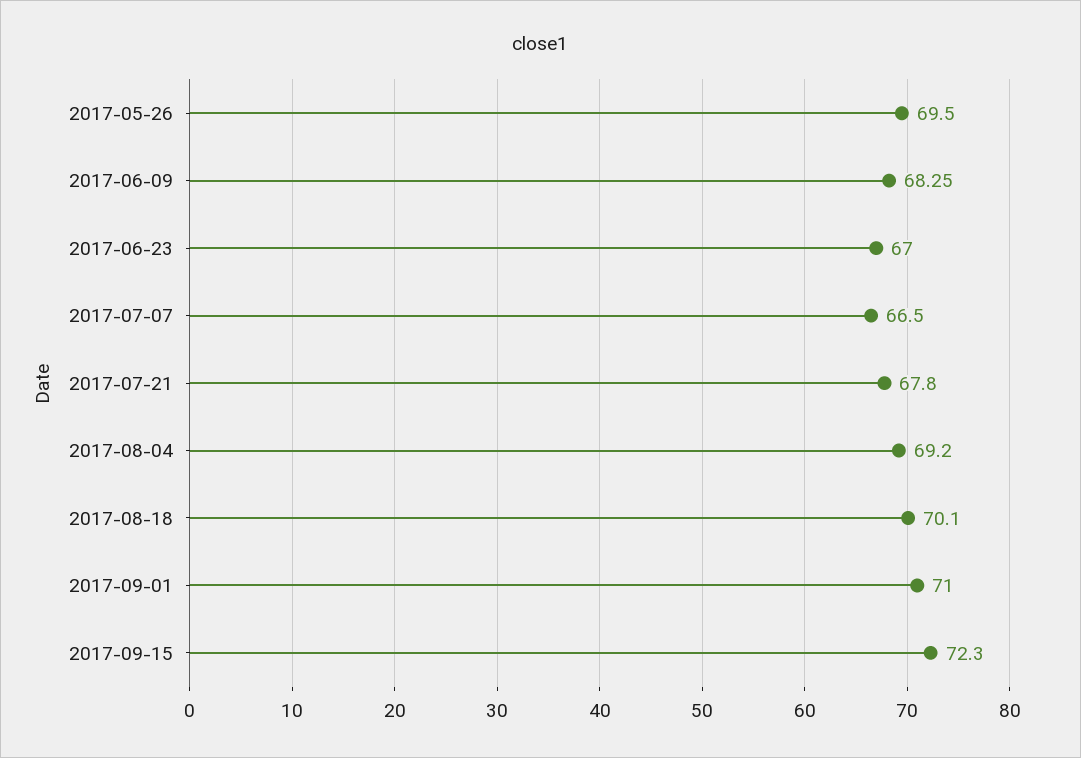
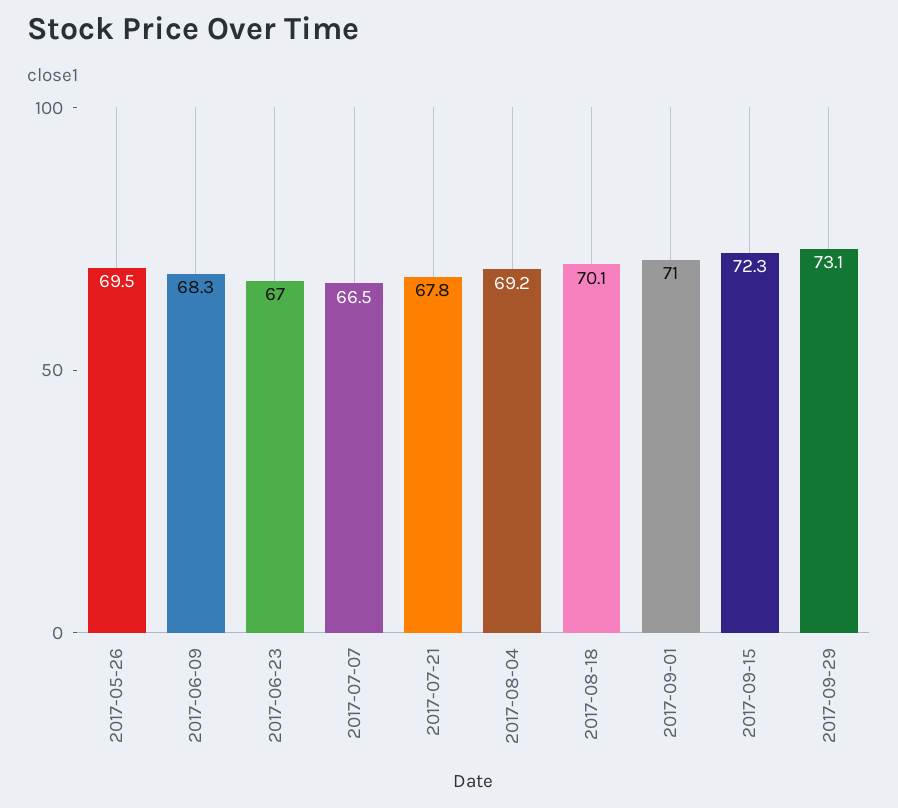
2017-09-29: none -> 73.1

